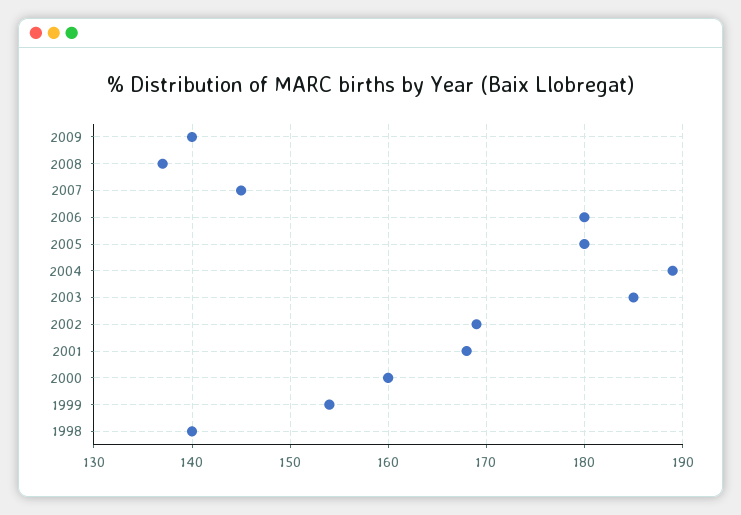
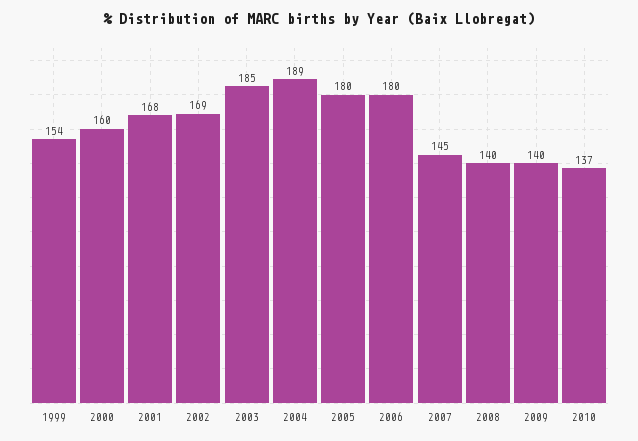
2008: 137 -> 140
1998: 140 -> none
2010: none -> 137

